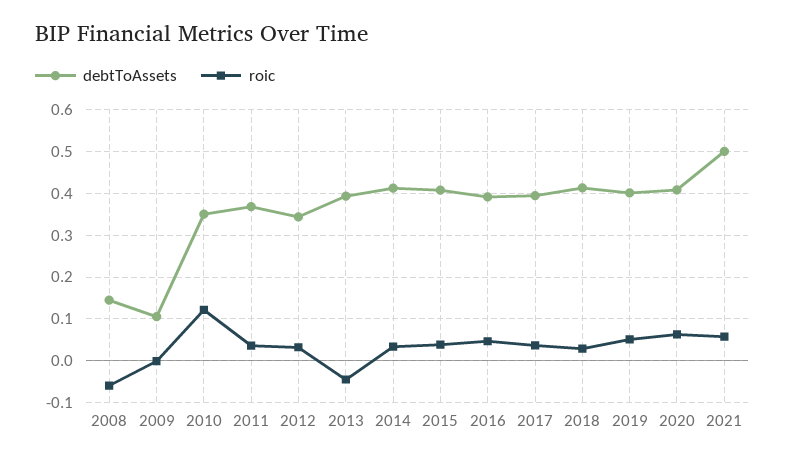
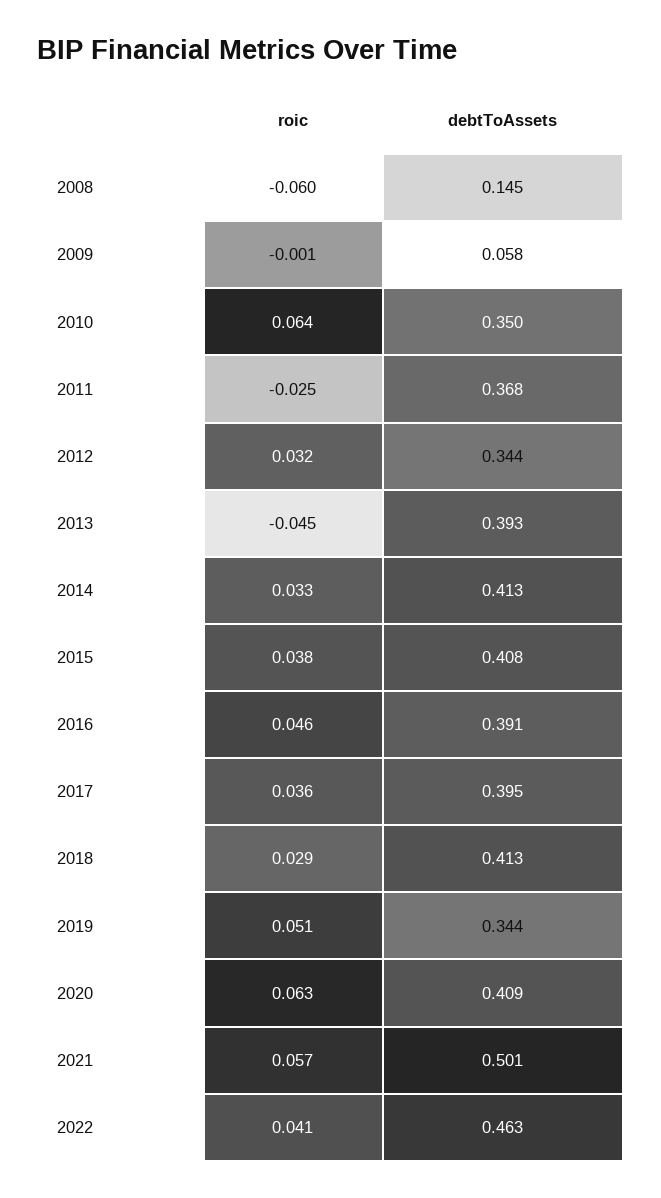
debtToAssets, 2009: 0.1 -> 0.058
roic, 2010: 0.12 -> 0.064
roic, 2011: 0.04 -> -0.025
debtToAssets, 2019: 0.4 -> 0.344
roic, 2022: none -> 0.041
debtToAssets, 2022: none -> 0.463

